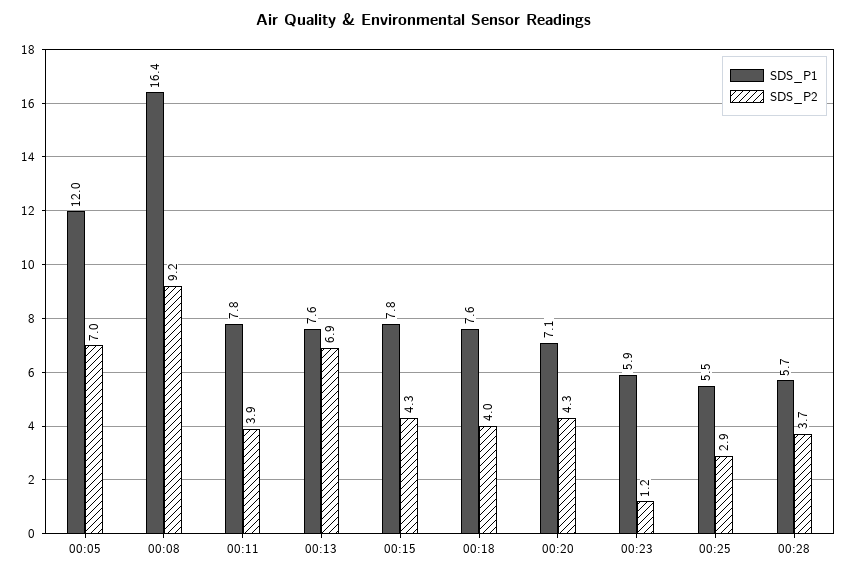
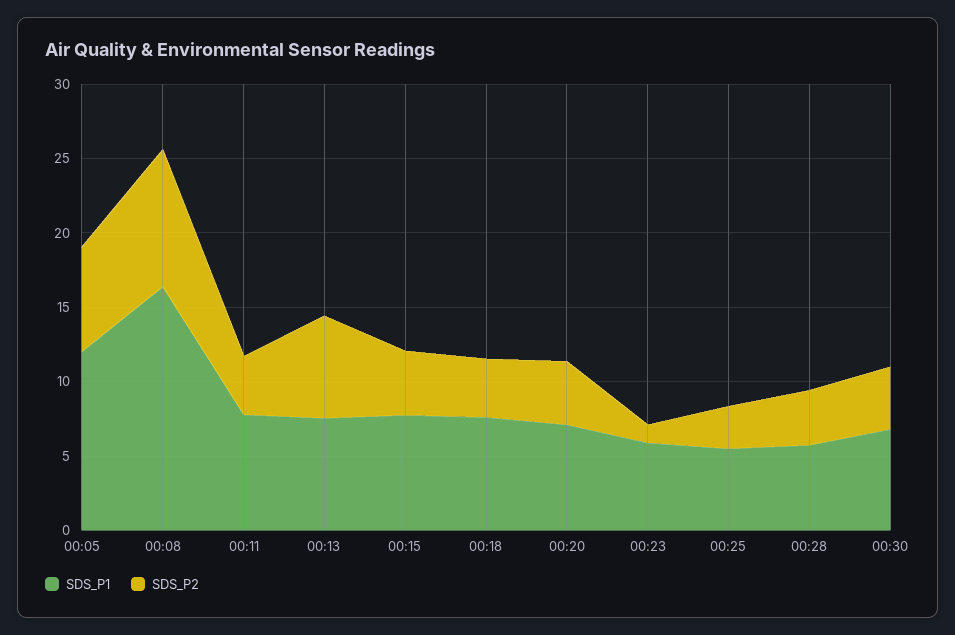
SDS_P1, 00:30: none -> 7
SDS_P2, 00:30: none -> 4

